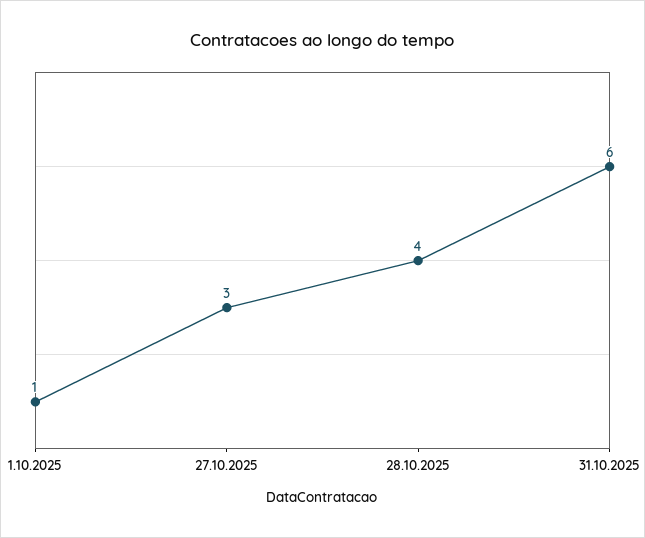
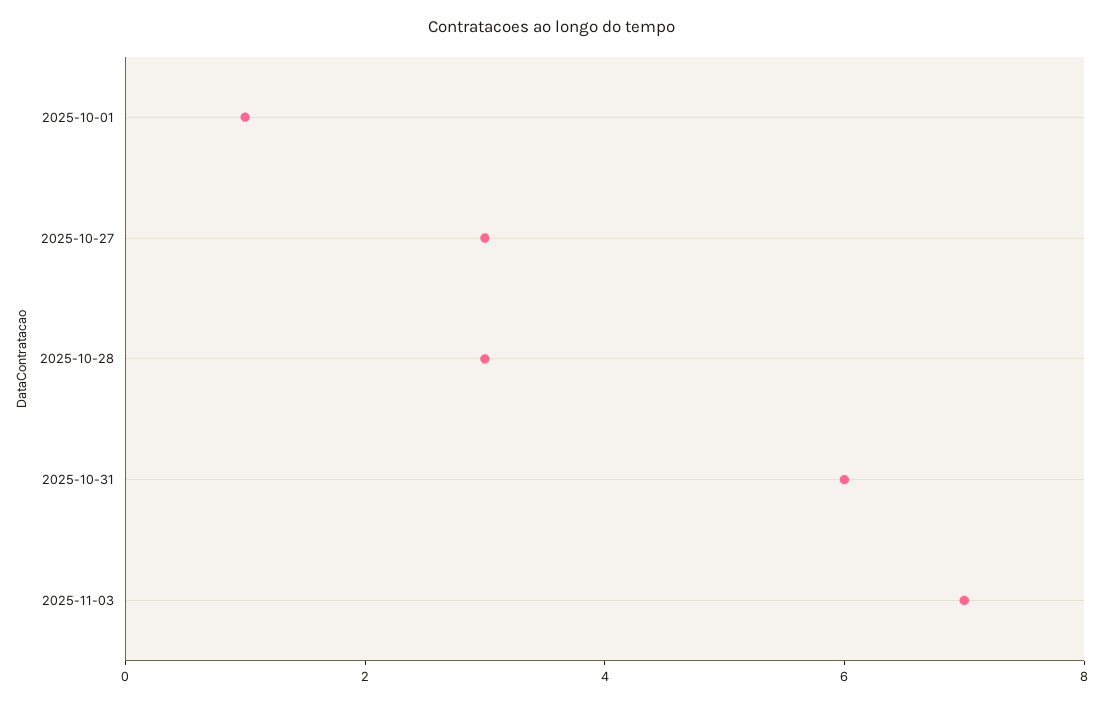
28.10.2025: 4 -> 3
2025-11-03: none -> 7

